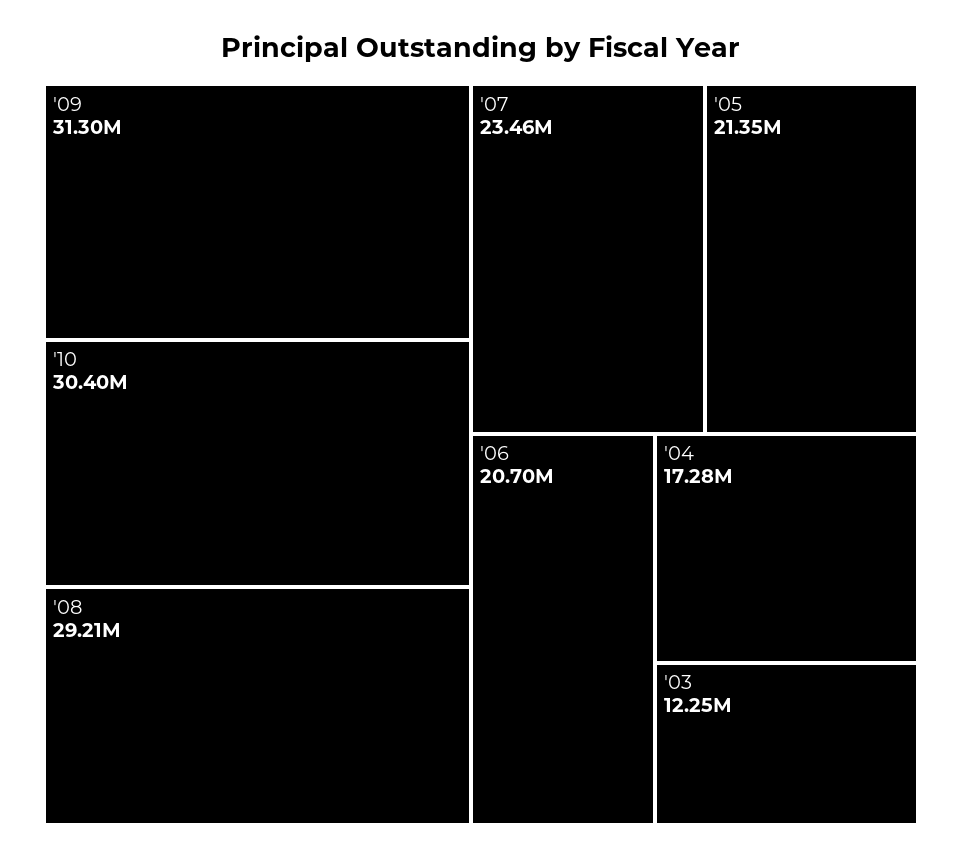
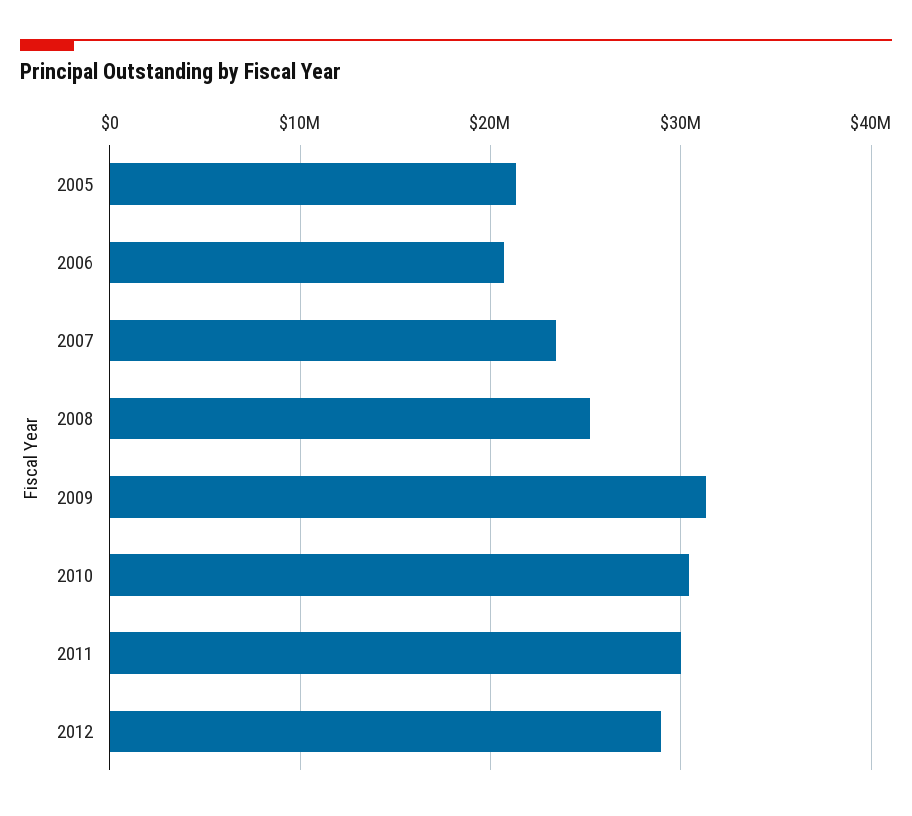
'08: 29210000 -> 25000000
'04: 17280000 -> none
'03: 12250000 -> none
2011: none -> 30000000
2012: none -> 29000000

